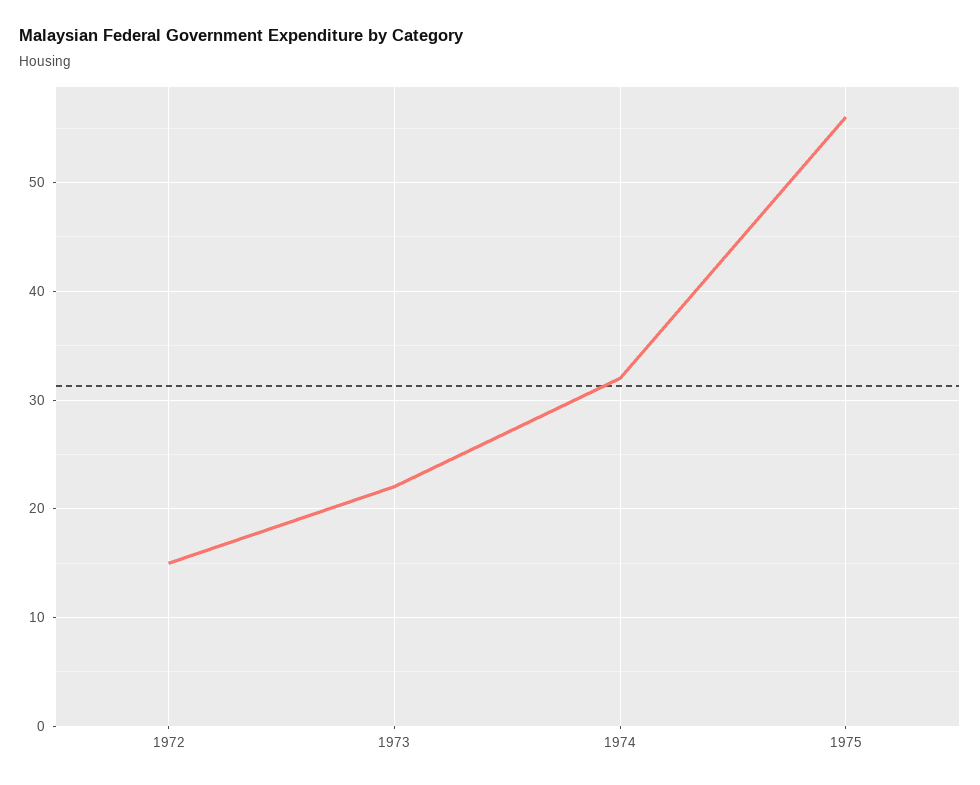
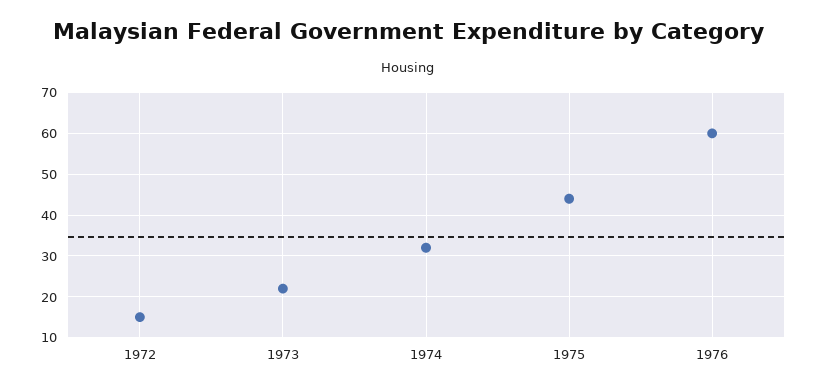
1975: 56 -> 45
1976: none -> 60

